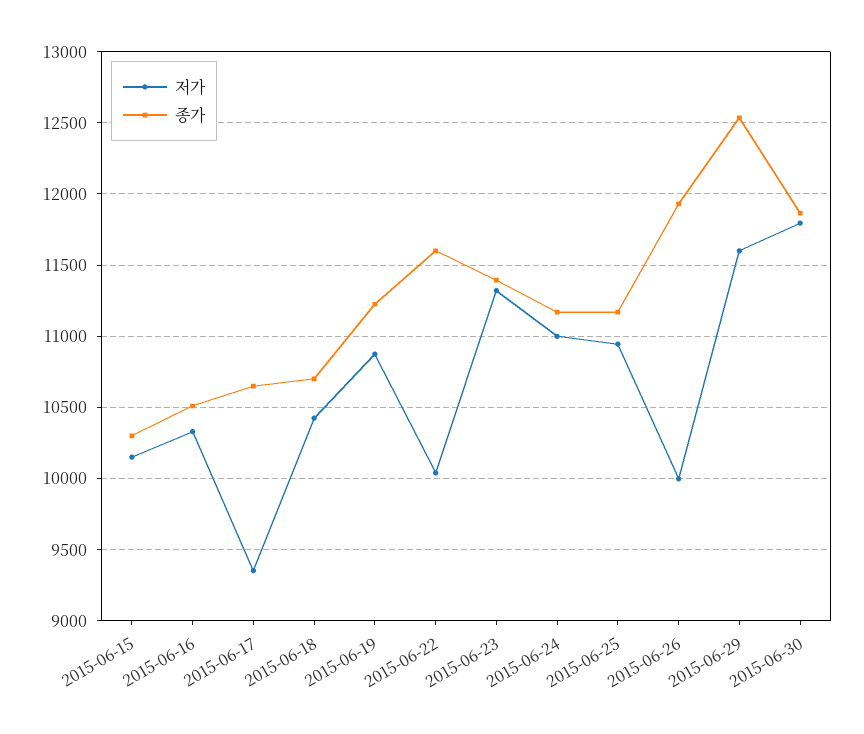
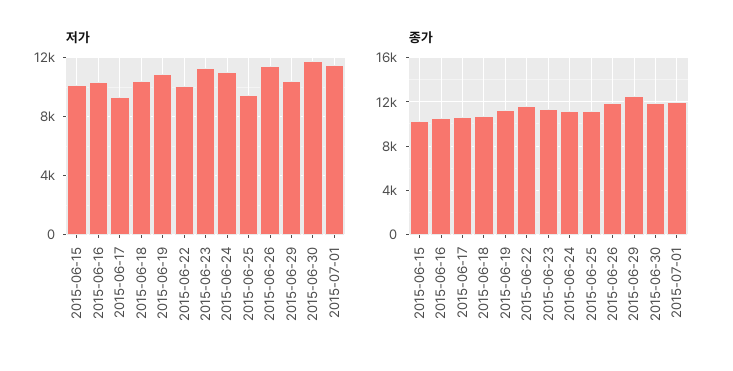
저가, 2015-06-25: 10950 -> 9500
저가, 2015-06-26: 10000 -> 11500
저가, 2015-06-29: 11600 -> 10500
저가, 2015-07-01: none -> 11500
종가, 2015-07-01: none -> 12000

